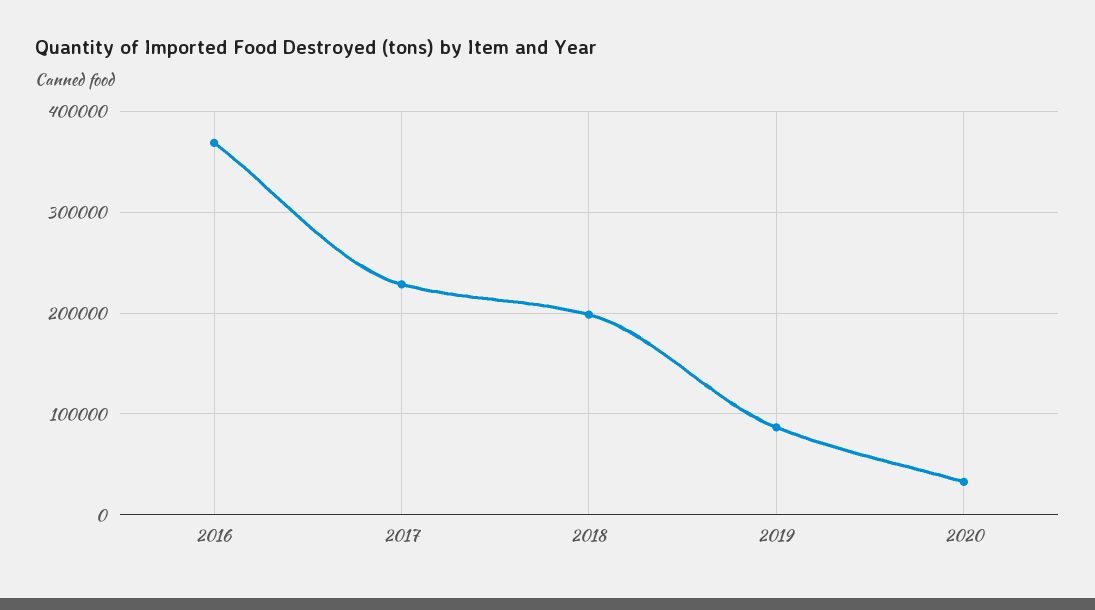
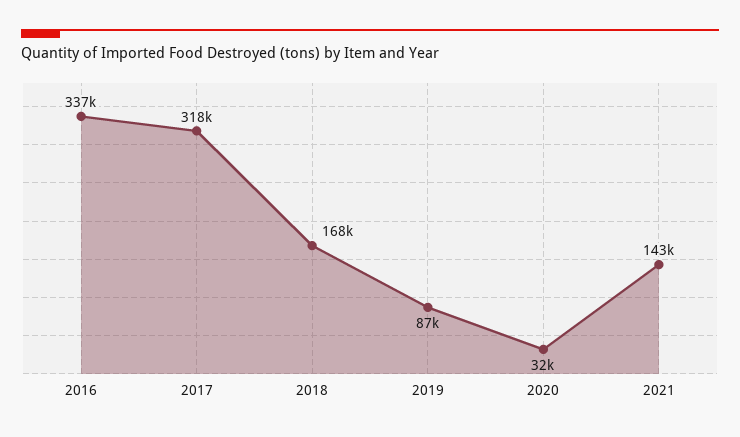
2016: 370000 -> 337000
2017: 230000 -> 318000
2018: 200000 -> 168000
2021: none -> 143000

